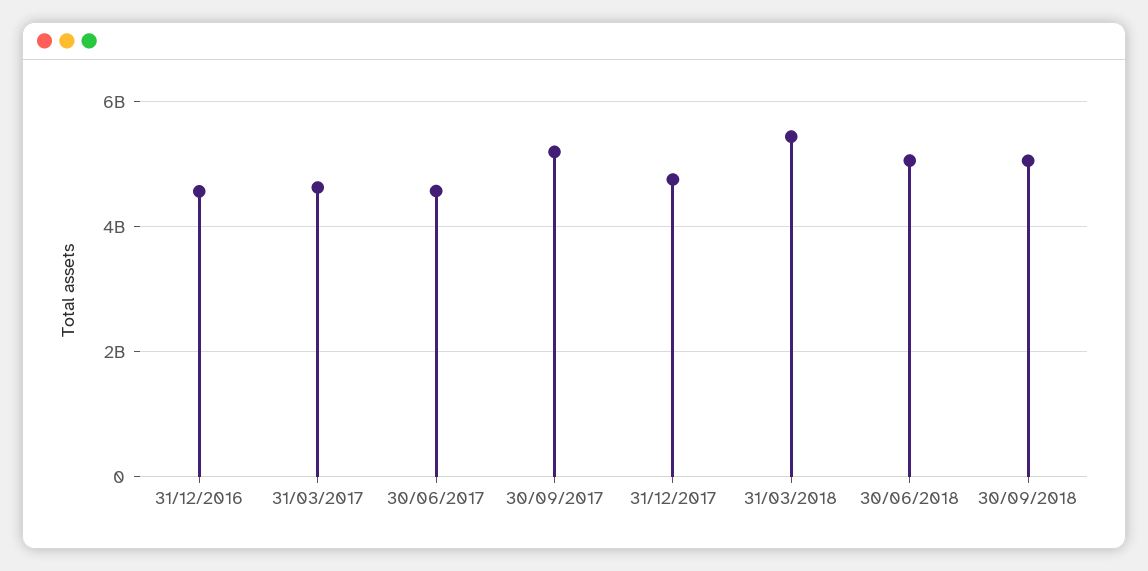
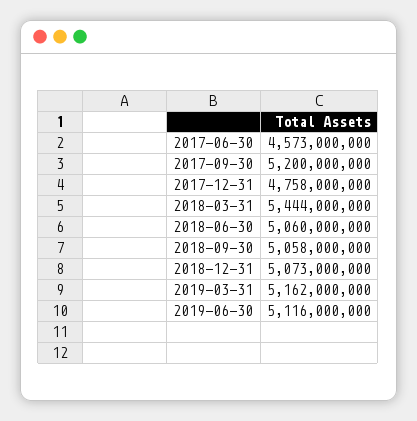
31/12/2016: 4600000000 -> none
31/03/2017: 4600000000 -> none
2018-12-31: none -> 5073000000
2019-03-31: none -> 5162000000
2019-06-30: none -> 5116000000

